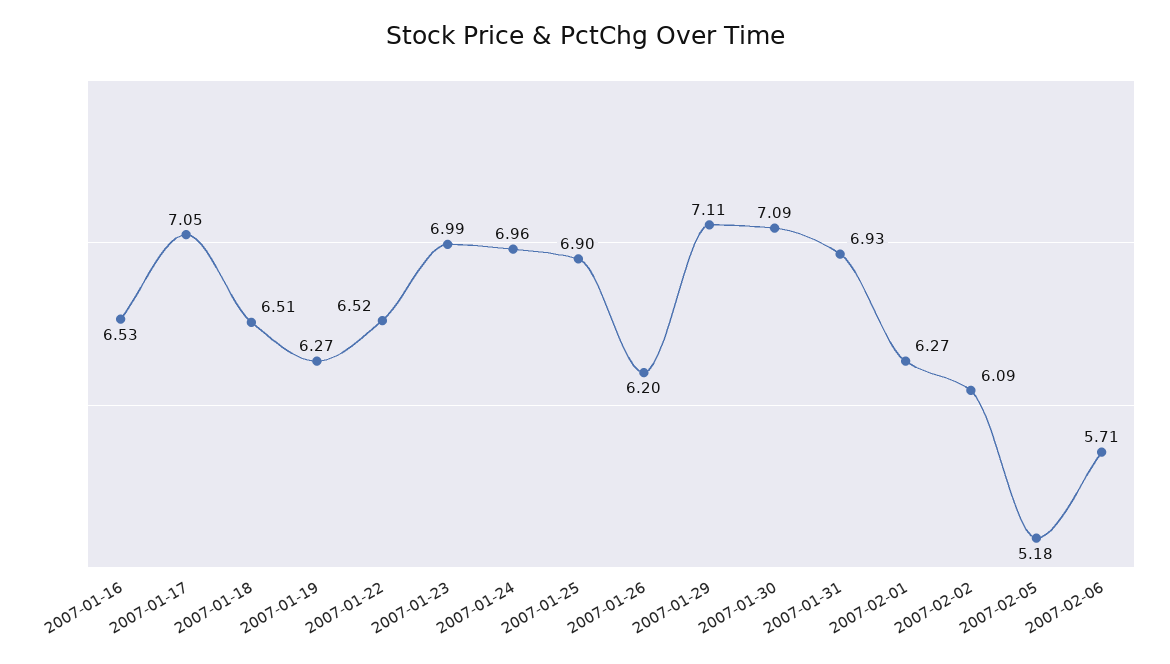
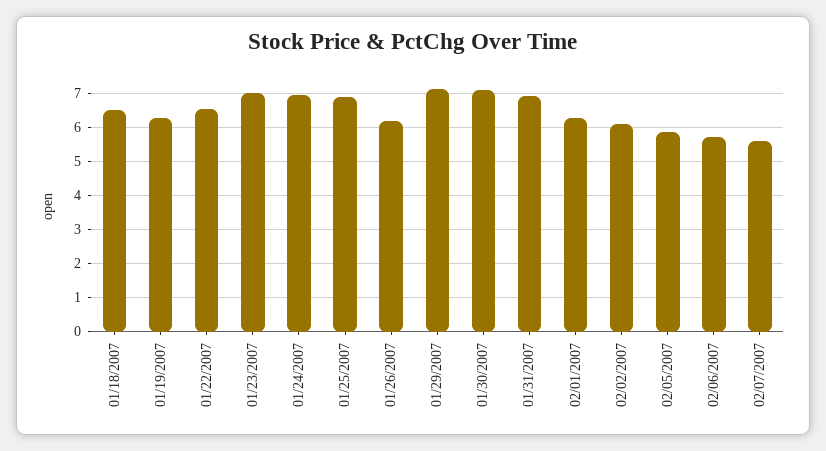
2007-01-16: 6.53 -> none
2007-01-17: 7.05 -> none
2007-02-05: 5.18 -> 5.8
02/07/2007: none -> 5.6

